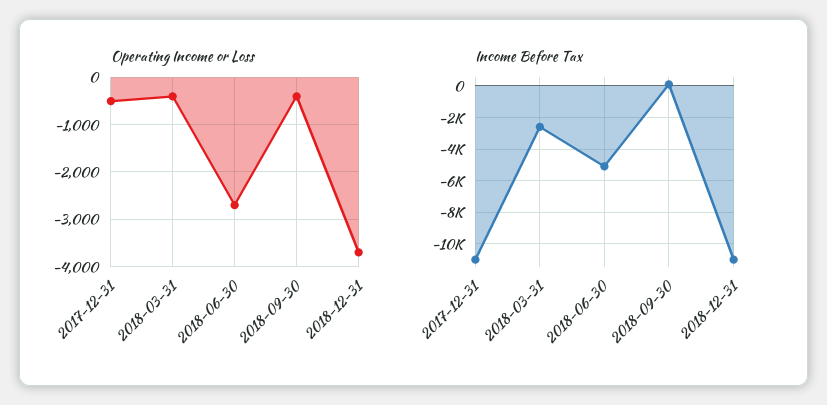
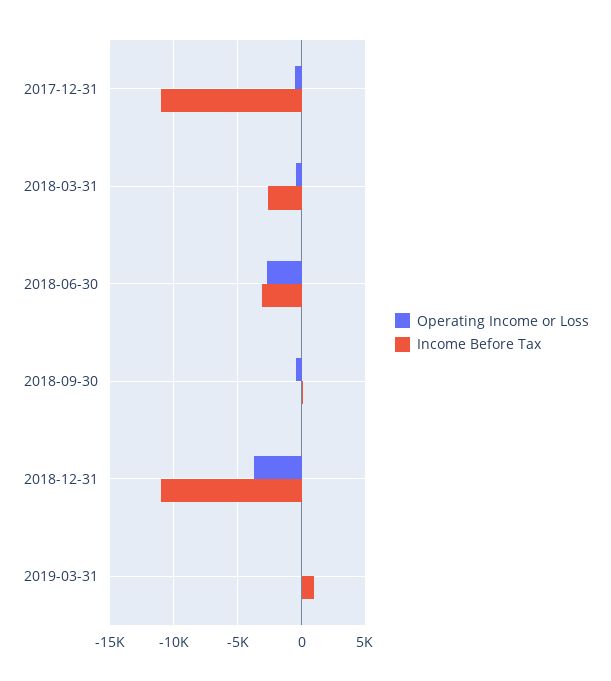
Income Before Tax, 2018-06-30: -5000 -> -3000
Operating Income or Loss, 2019-03-31: none -> 0
Income Before Tax, 2019-03-31: none -> 1000

